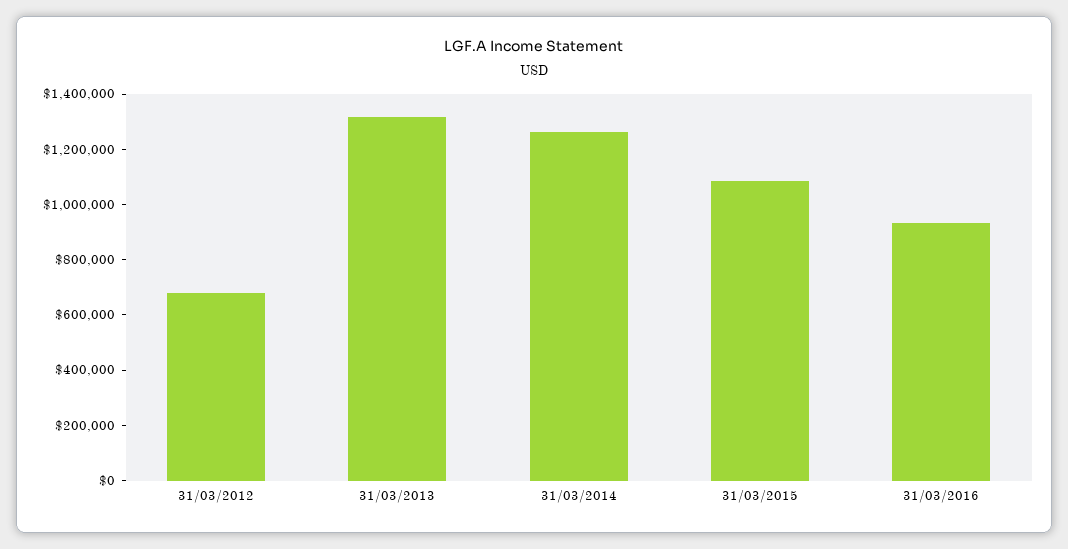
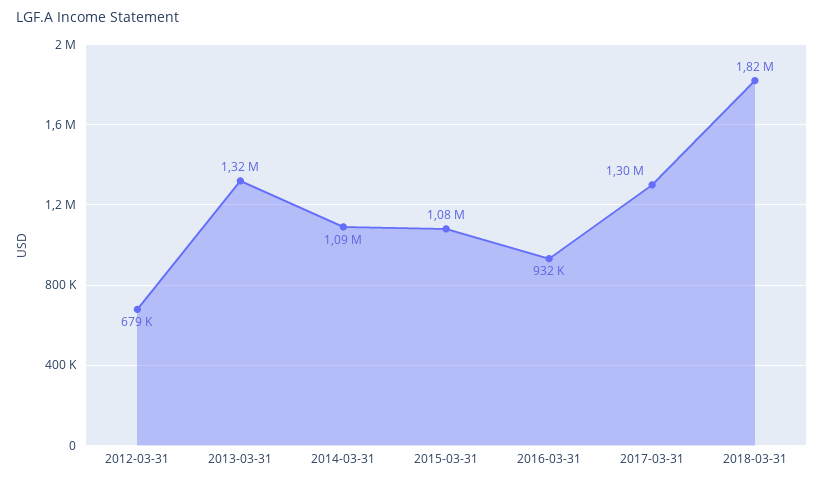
31/03/2014: 1250000 -> 1090000
2017-03-31: none -> 1300000
2018-03-31: none -> 1820000

